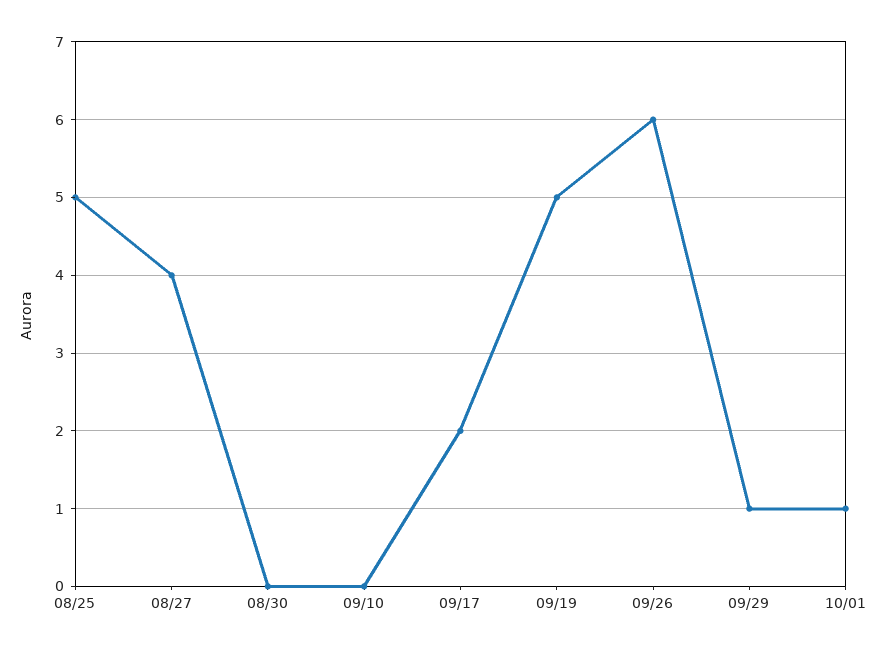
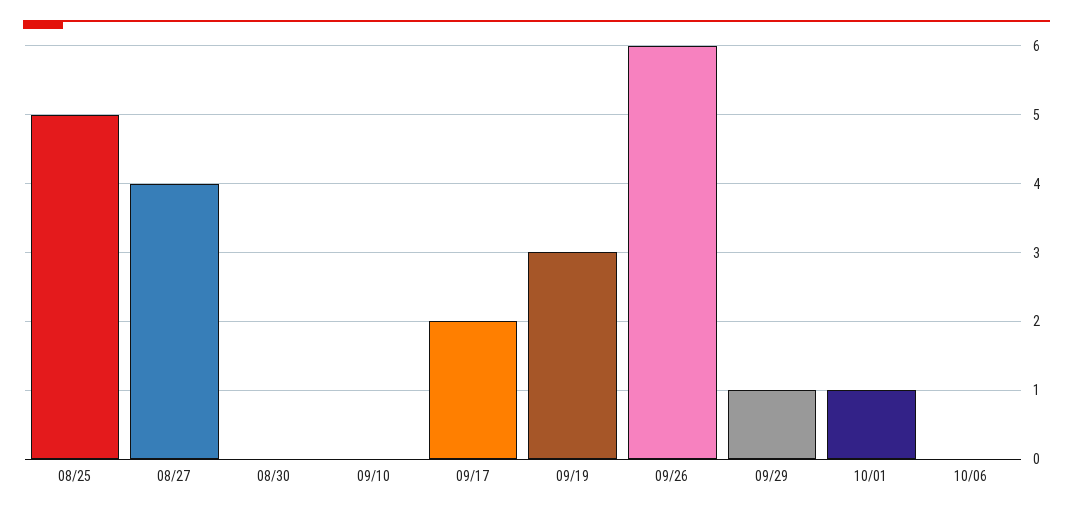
09/19: 5 -> 3
10/06: none -> 0

